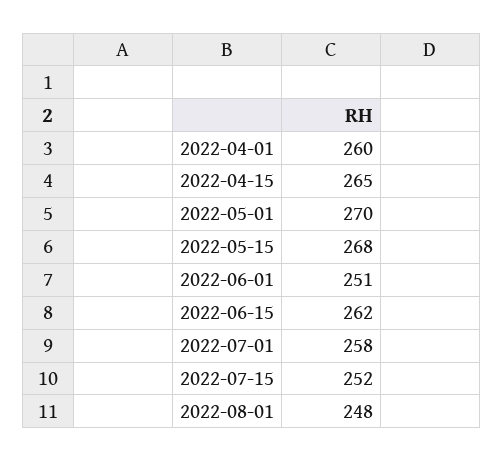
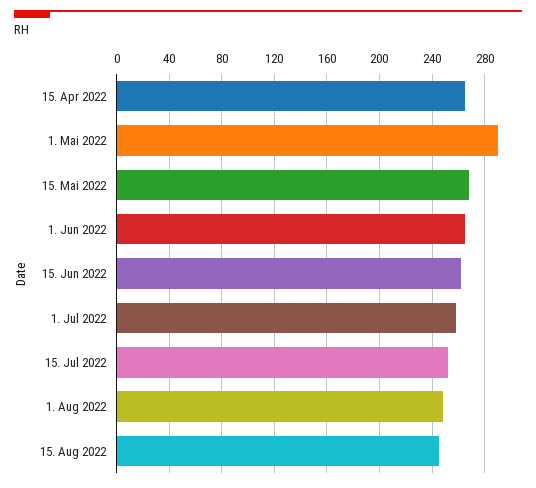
2022-04-01: 260 -> none
2022-05-01: 270 -> 290
2022-06-01: 251 -> 265
15. Aug 2022: none -> 245

